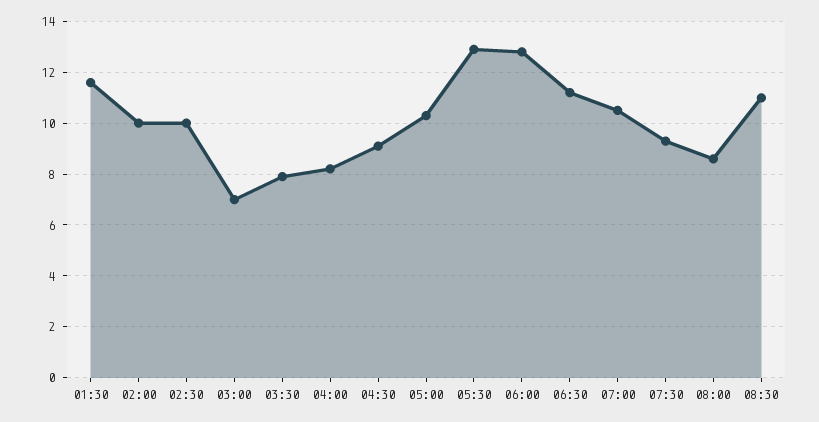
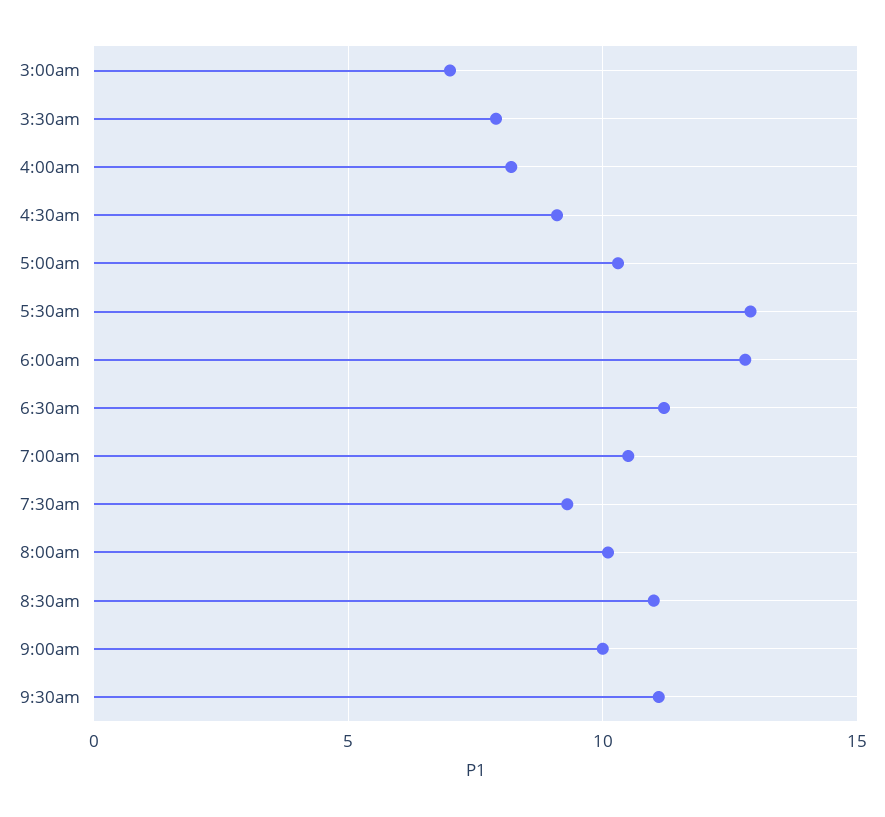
01:30: 11.5 -> none
02:00: 10 -> none
02:30: 10 -> none
08:00: 8.5 -> 10
9:00am: none -> 10
9:30am: none -> 11

